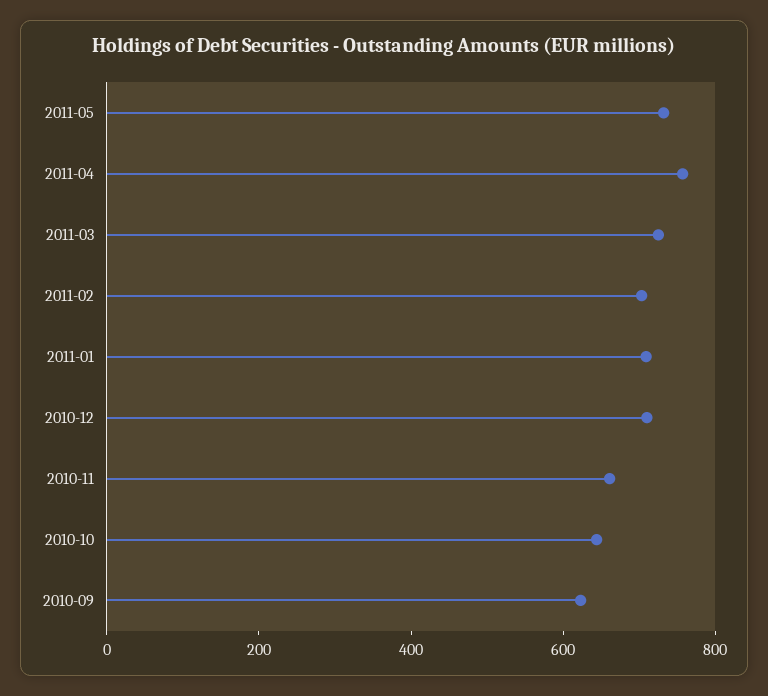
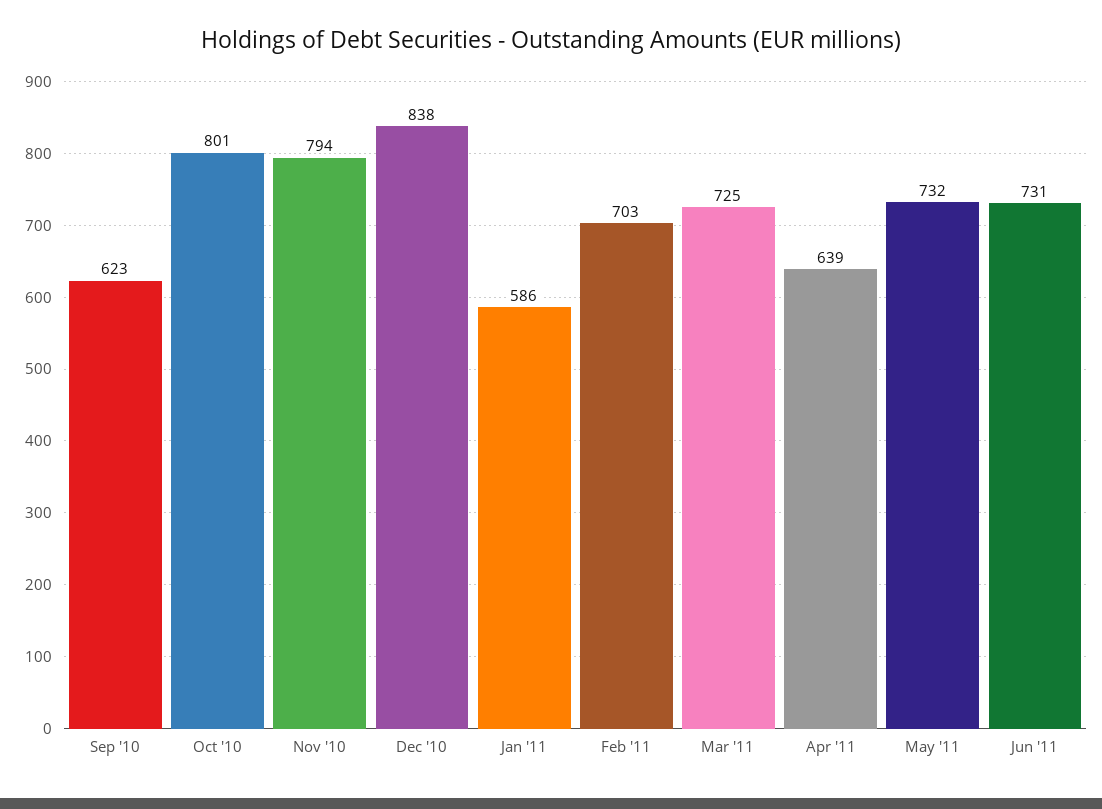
2011-04: 750 -> 639
2011-01: 700 -> 586
2010-12: 700 -> 838
2010-11: 650 -> 794
2010-10: 650 -> 801
Jun '11: none -> 731

